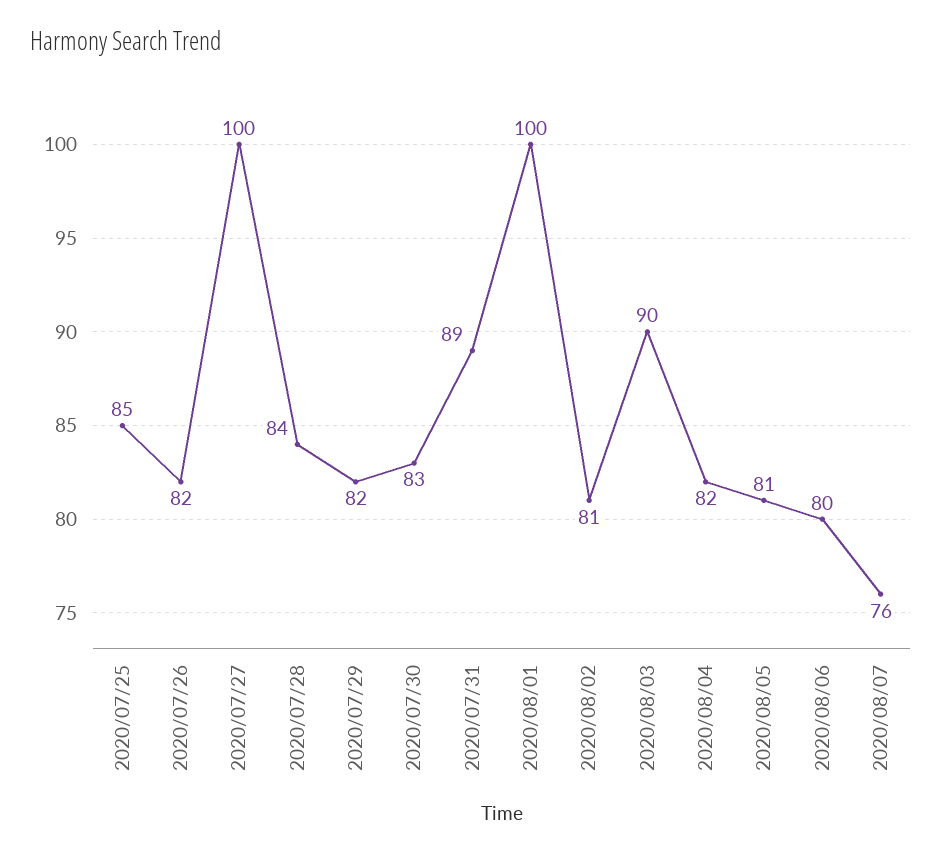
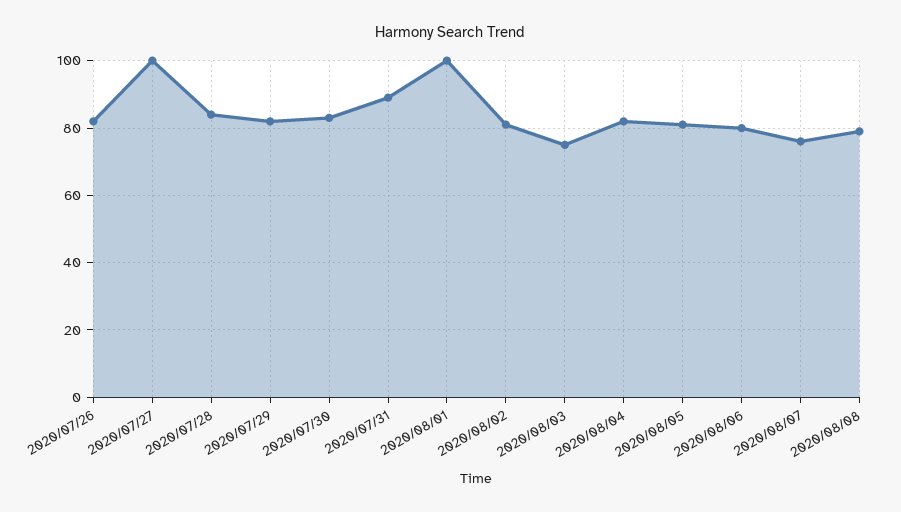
2020/07/25: 85 -> none
2020/08/03: 90 -> 75
2020/08/08: none -> 80

